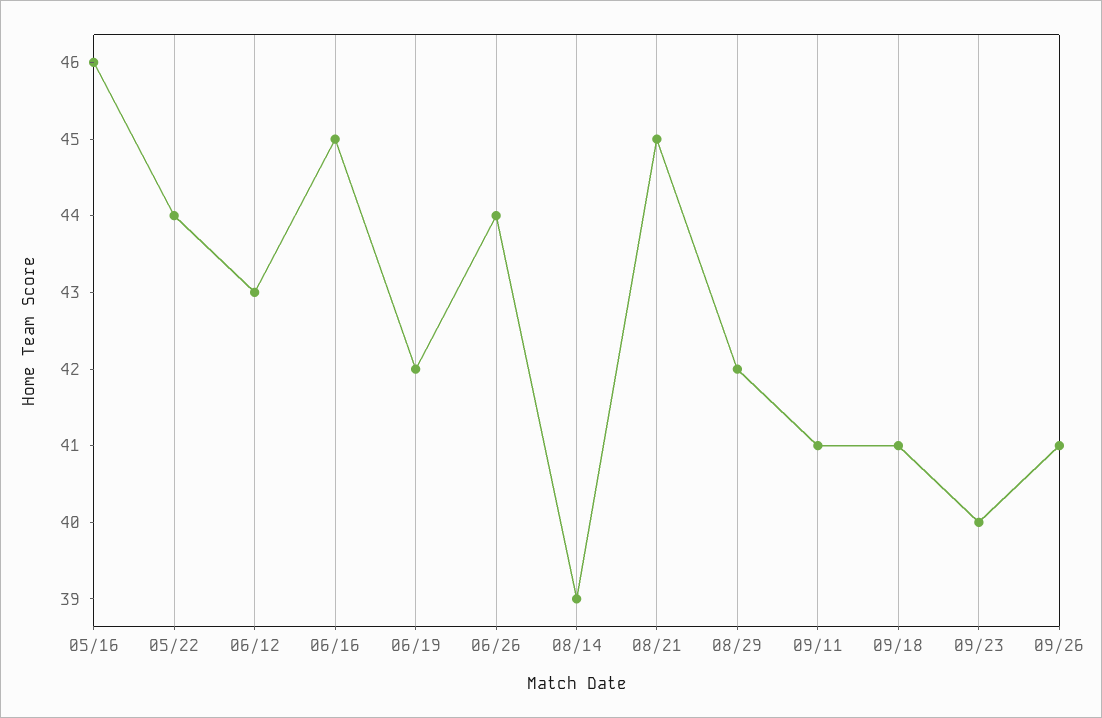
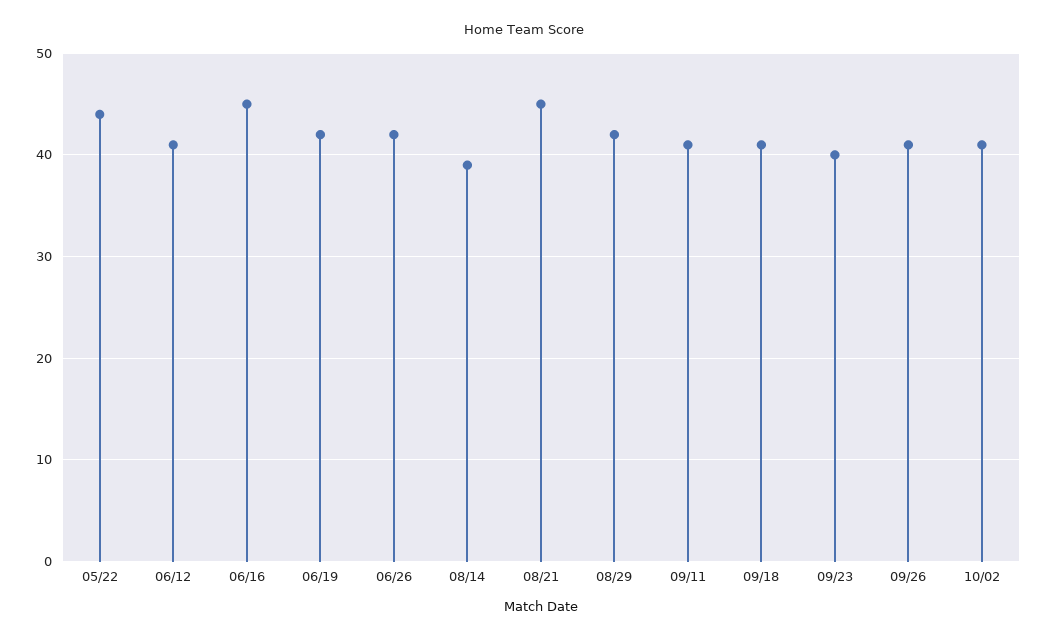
05/16: 46 -> none
06/12: 43 -> 41
06/26: 44 -> 42
10/02: none -> 41

